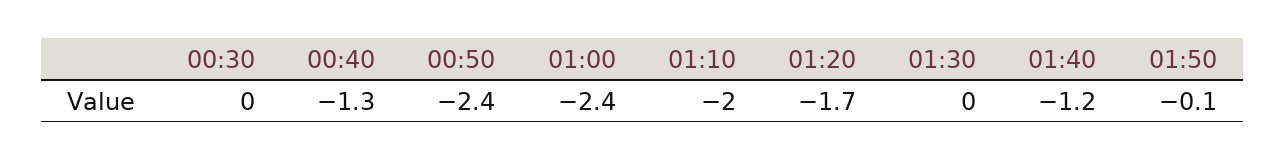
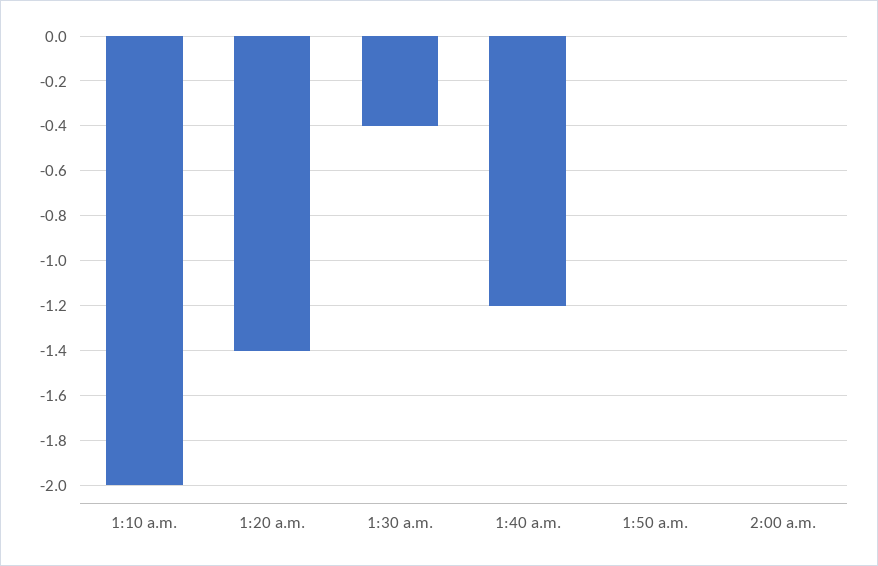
00:30: 0 -> none
00:40: -1.3 -> none
00:50: -2.4 -> none
01:00: -2.4 -> none
01:20: -1.7 -> -1.4
01:30: 0 -> -0.4
01:50: -0.1 -> 0
2:00 a.m.: none -> 0

